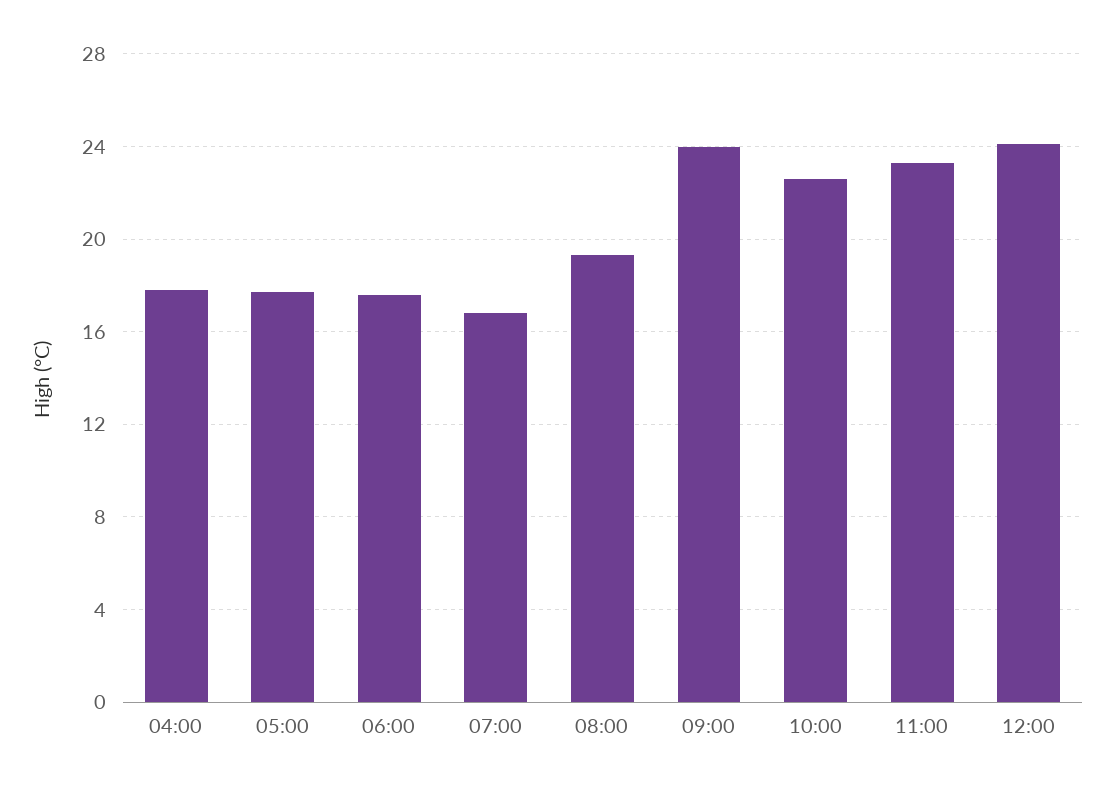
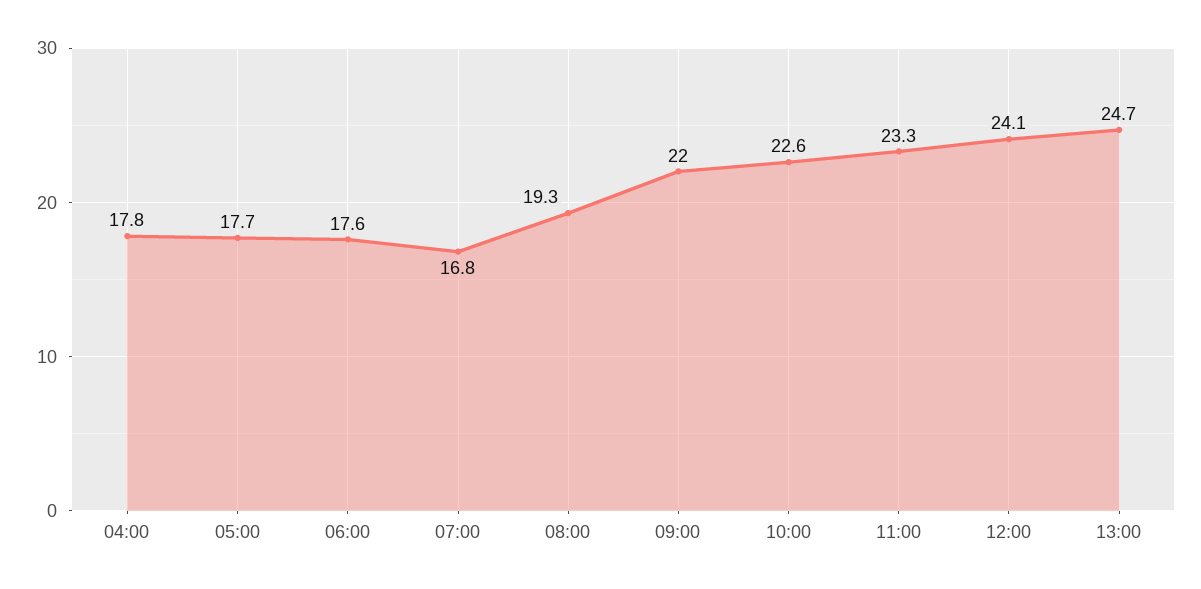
09:00: 24 -> 22
13:00: none -> 24.7

